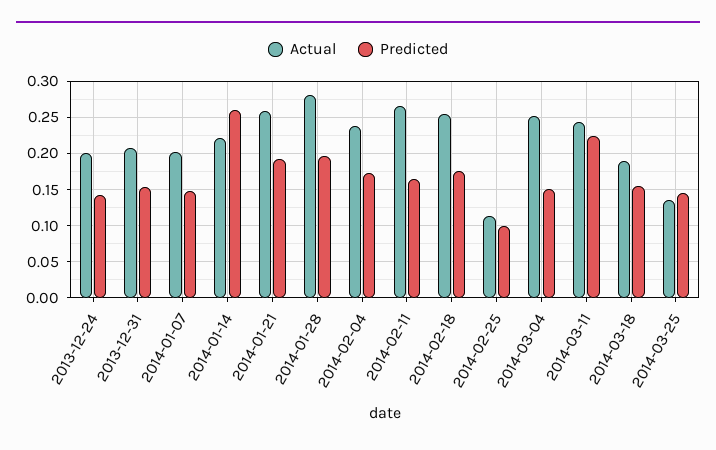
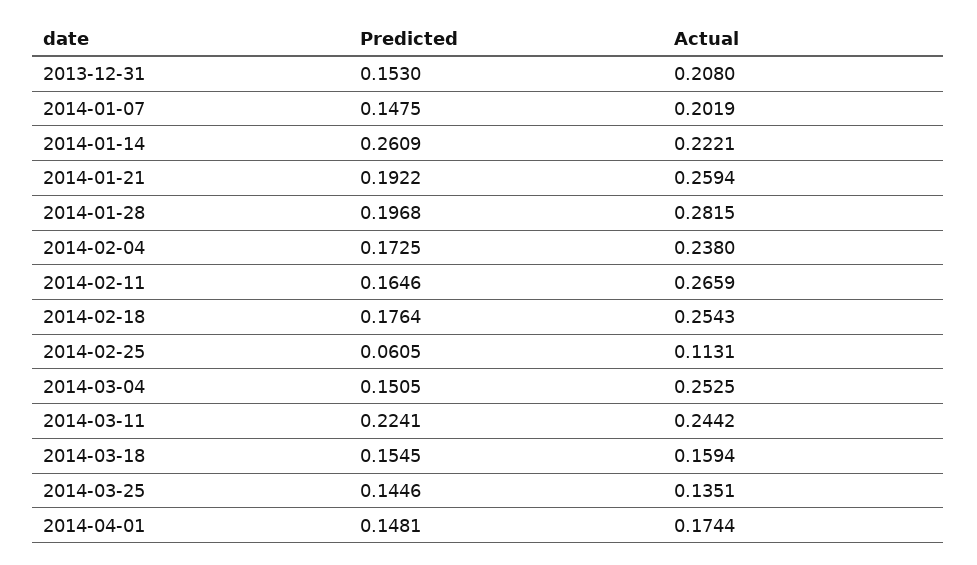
Actual, 2013-12-24: 0.2 -> none
Predicted, 2013-12-24: 0.14 -> none
Predicted, 2014-02-25: 0.1 -> 0.0605
Actual, 2014-03-18: 0.19 -> 0.1594
Predicted, 2014-04-01: none -> 0.1481
Actual, 2014-04-01: none -> 0.1744

